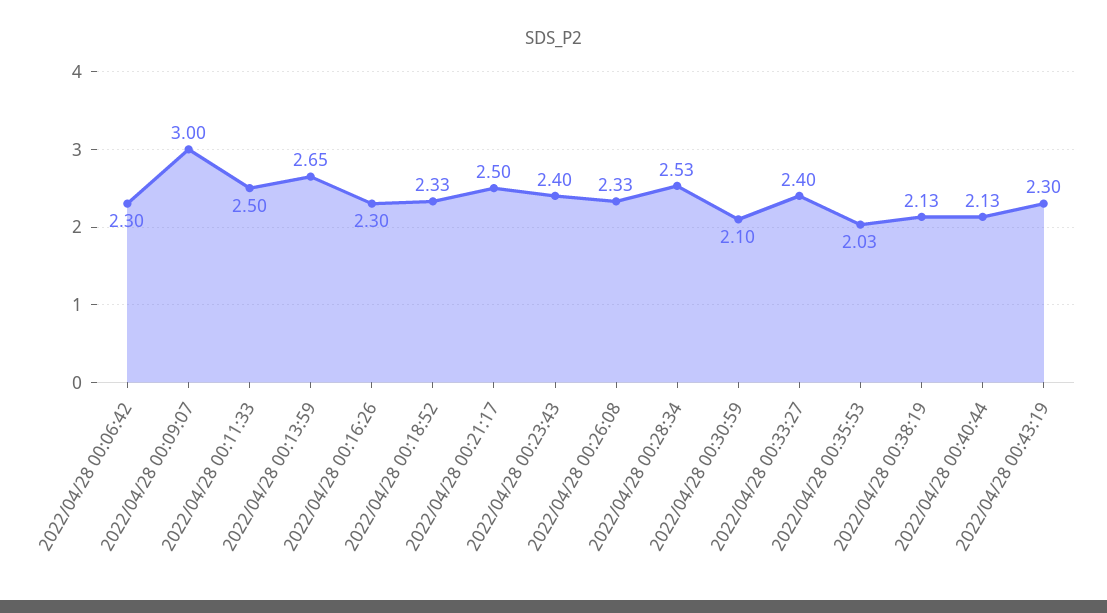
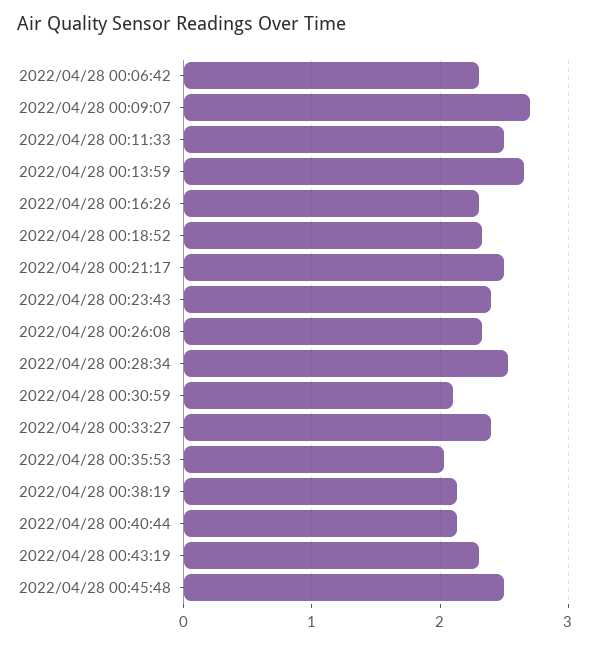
2022/04/28 00:09:07: 3 -> 2.7
2022/04/28 00:45:48: none -> 2.5

